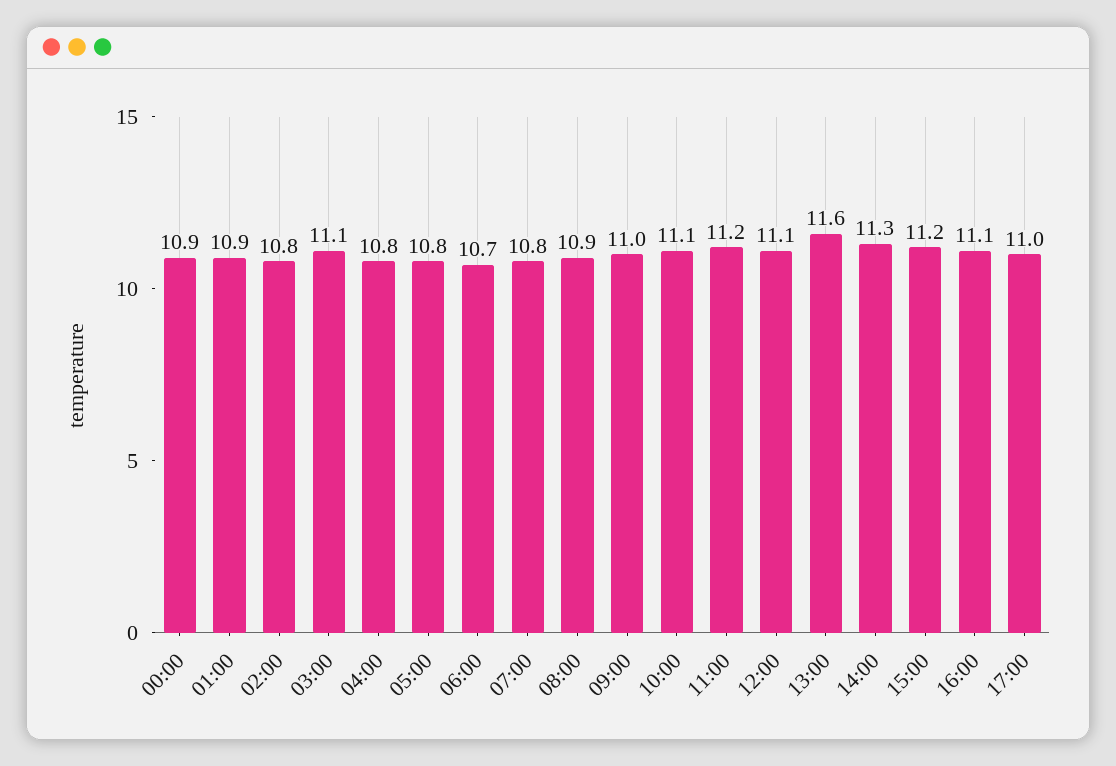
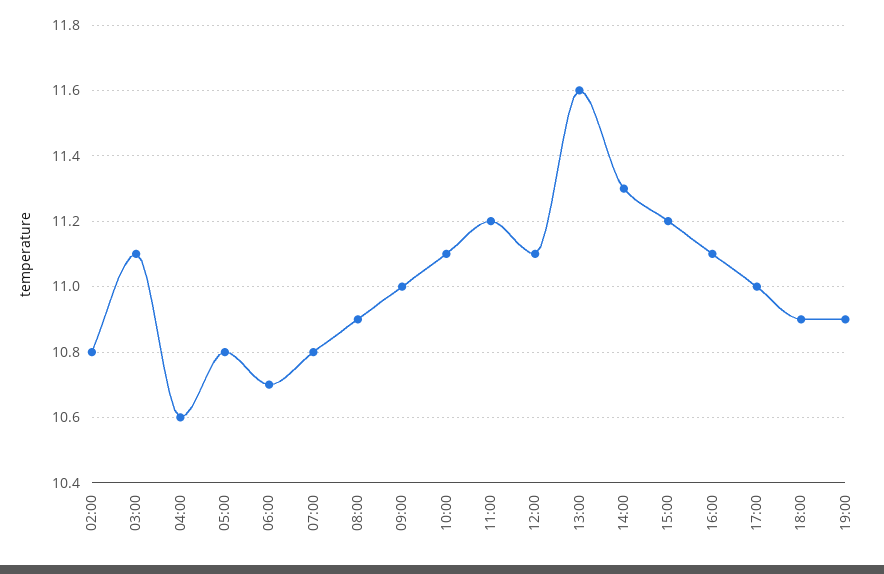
00:00: 10.9 -> none
01:00: 10.9 -> none
04:00: 10.8 -> 10.6
18:00: none -> 10.9
19:00: none -> 10.9

